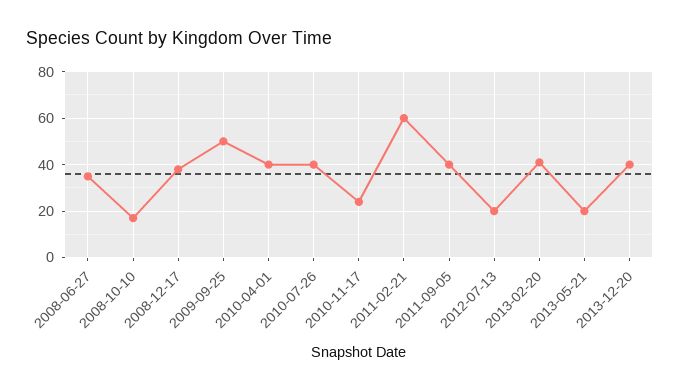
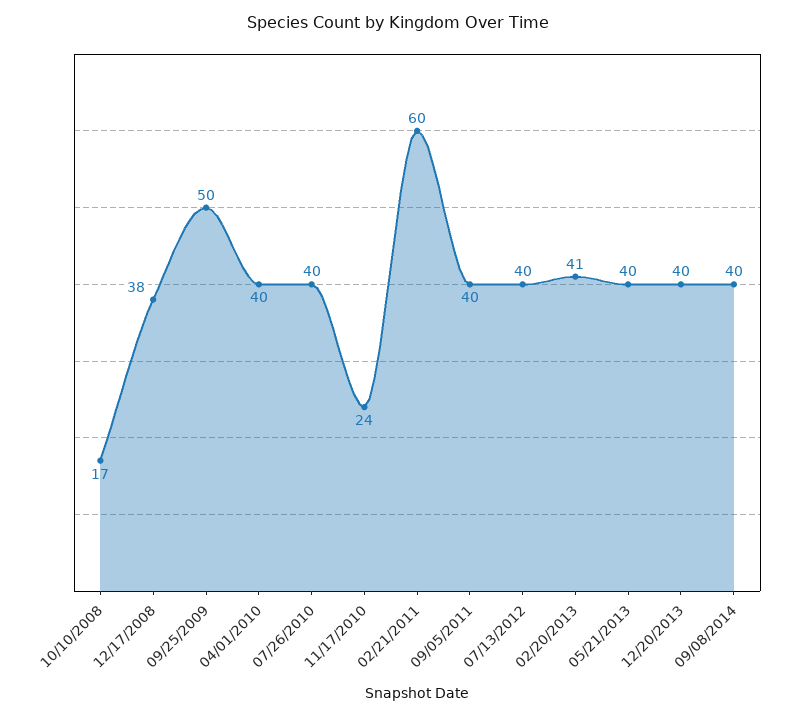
2008-06-27: 35 -> none
2012-07-13: 20 -> 40
2013-05-21: 20 -> 40
09/08/2014: none -> 40

